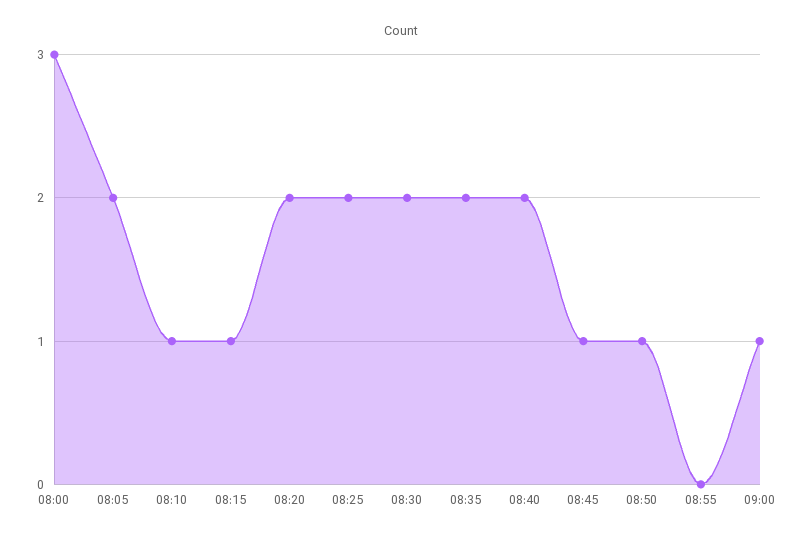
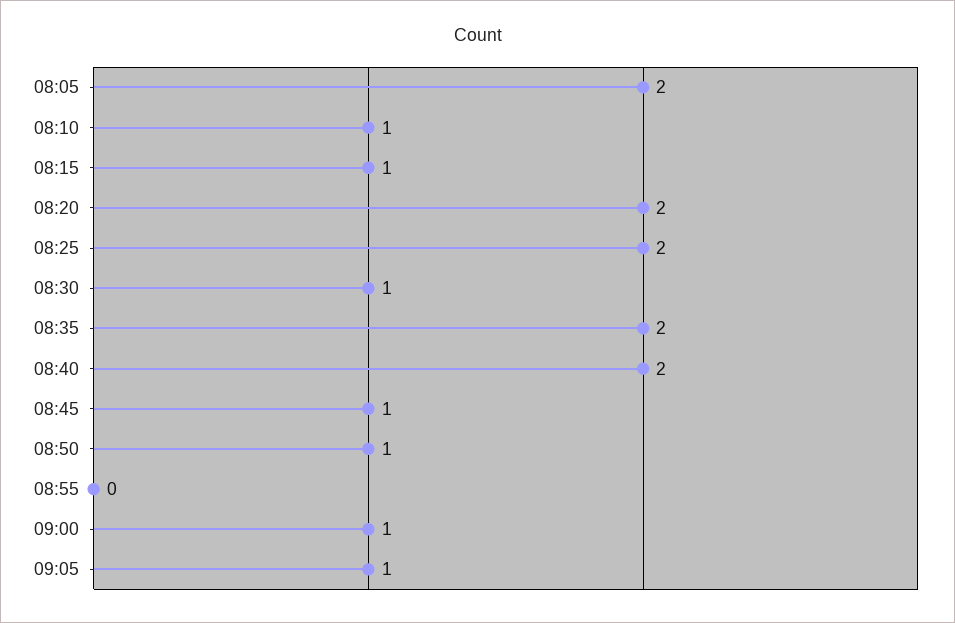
08:00: 3 -> none
08:30: 2 -> 1
09:05: none -> 1

